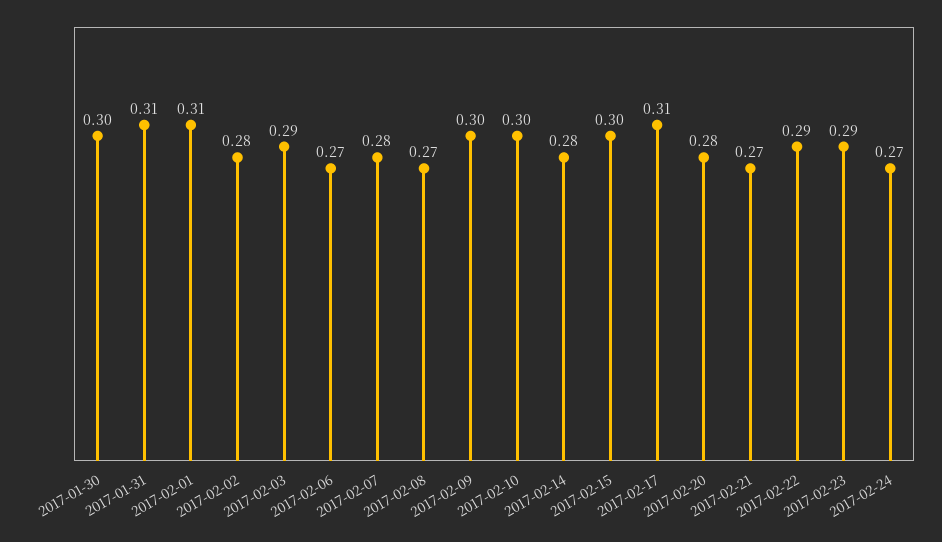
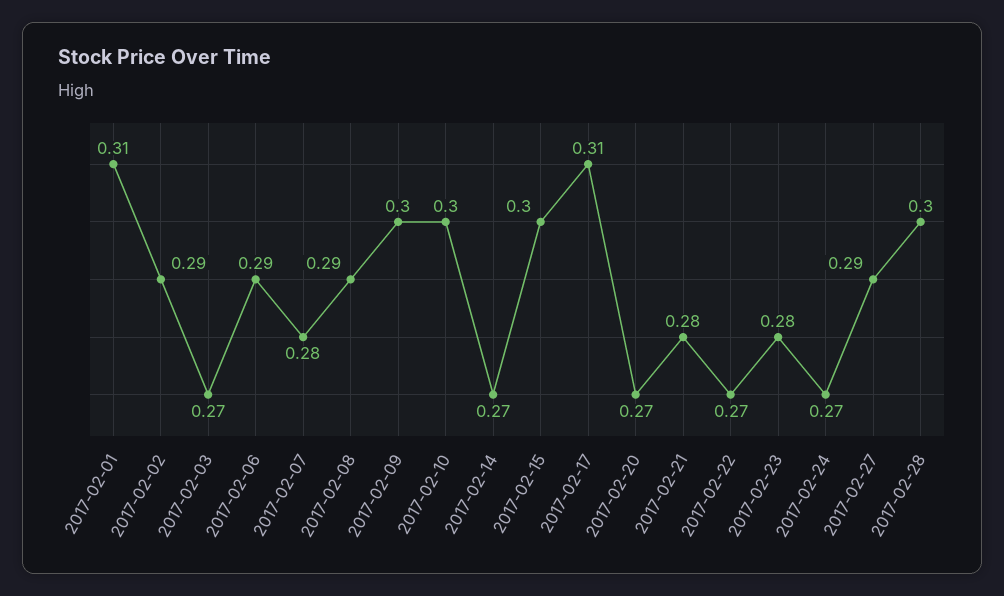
2017-01-30: 0.3 -> none
2017-01-31: 0.31 -> none
2017-02-02: 0.28 -> 0.29
2017-02-03: 0.29 -> 0.27
2017-02-06: 0.27 -> 0.29
2017-02-08: 0.27 -> 0.29
2017-02-14: 0.28 -> 0.27
2017-02-20: 0.28 -> 0.27
2017-02-21: 0.27 -> 0.28
2017-02-22: 0.29 -> 0.27
2017-02-23: 0.29 -> 0.28
2017-02-27: none -> 0.29
2017-02-28: none -> 0.3

